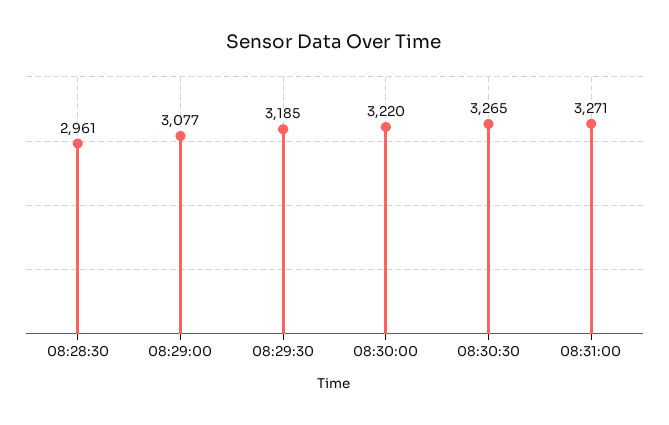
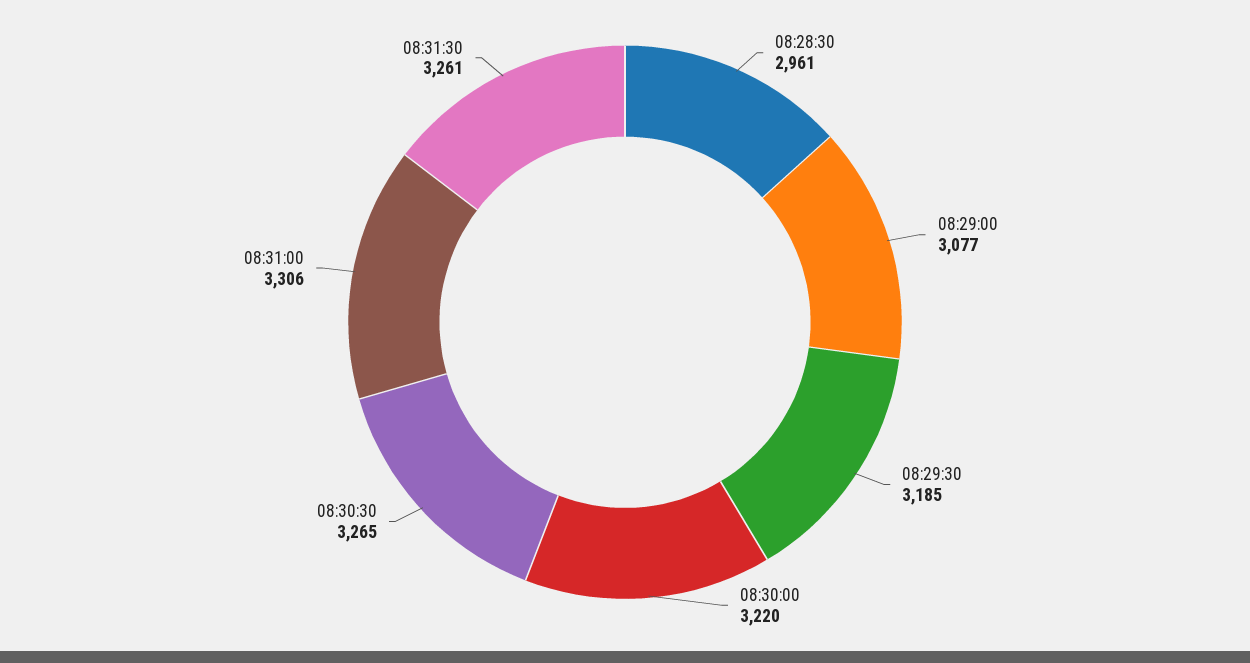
08:31:00: 3271 -> 3306
08:31:30: none -> 3261

